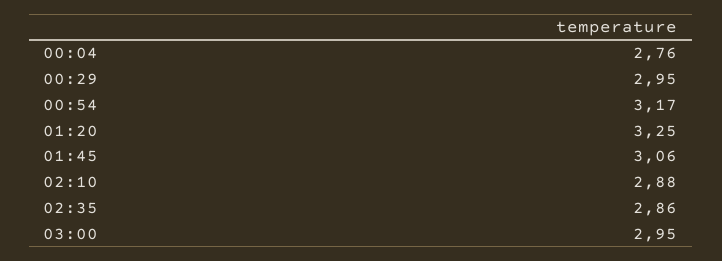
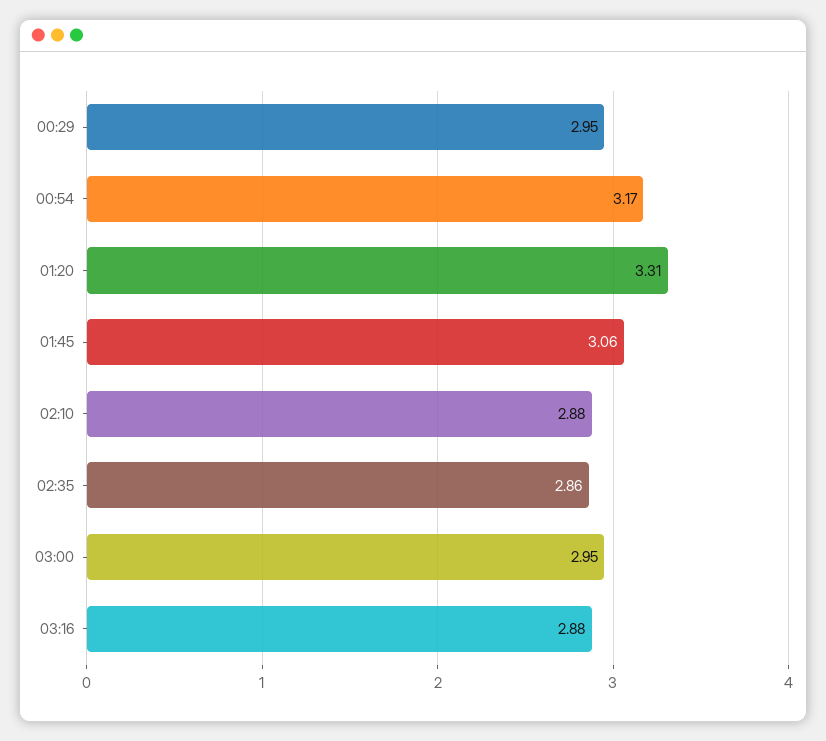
00:04: 2.76 -> none
01:20: 3.25 -> 3.31
03:16: none -> 2.88

